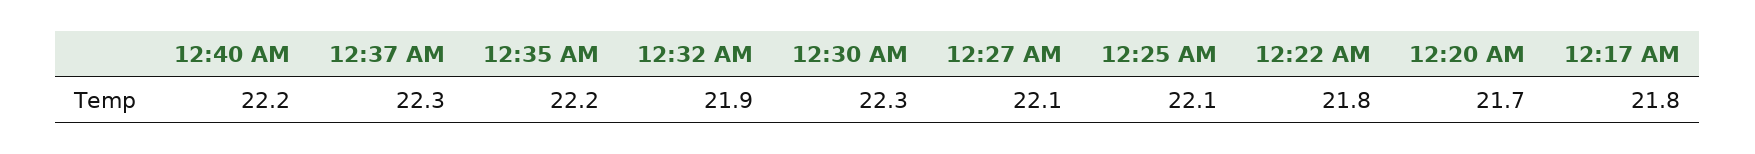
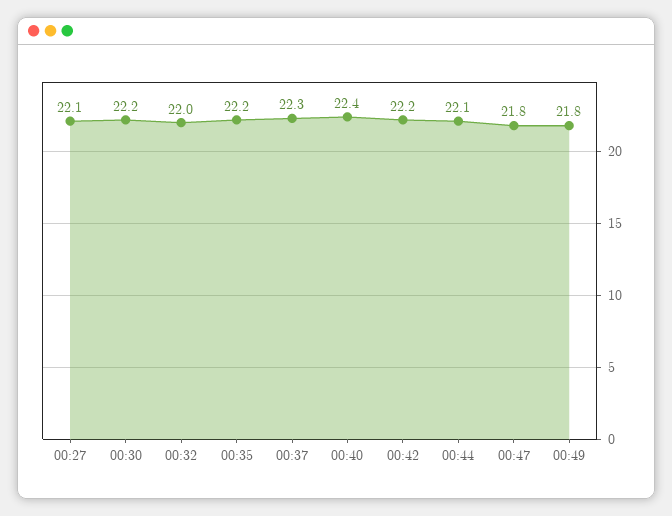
12:40 AM: 22.2 -> 22.4
12:32 AM: 21.9 -> 22
12:30 AM: 22.3 -> 22.2
12:25 AM: 22.1 -> none
12:22 AM: 21.8 -> none
12:20 AM: 21.7 -> none
12:17 AM: 21.8 -> none
00:42: none -> 22.2
00:44: none -> 22.1
00:47: none -> 21.8
00:49: none -> 21.8

